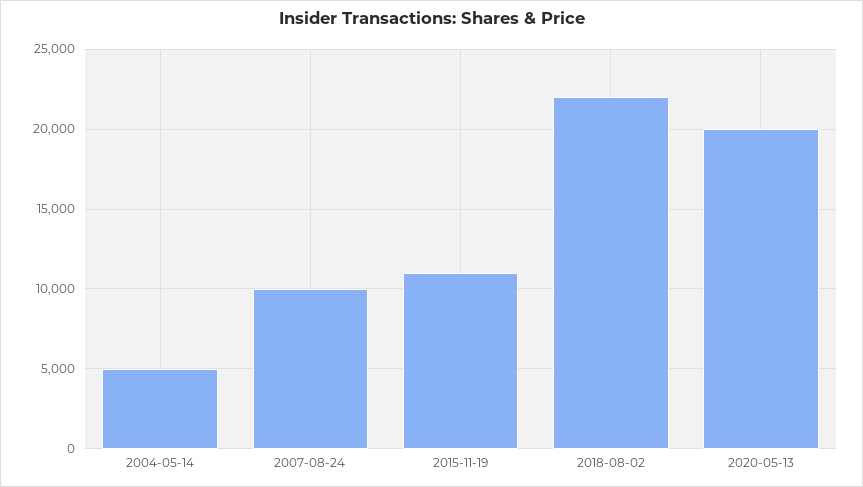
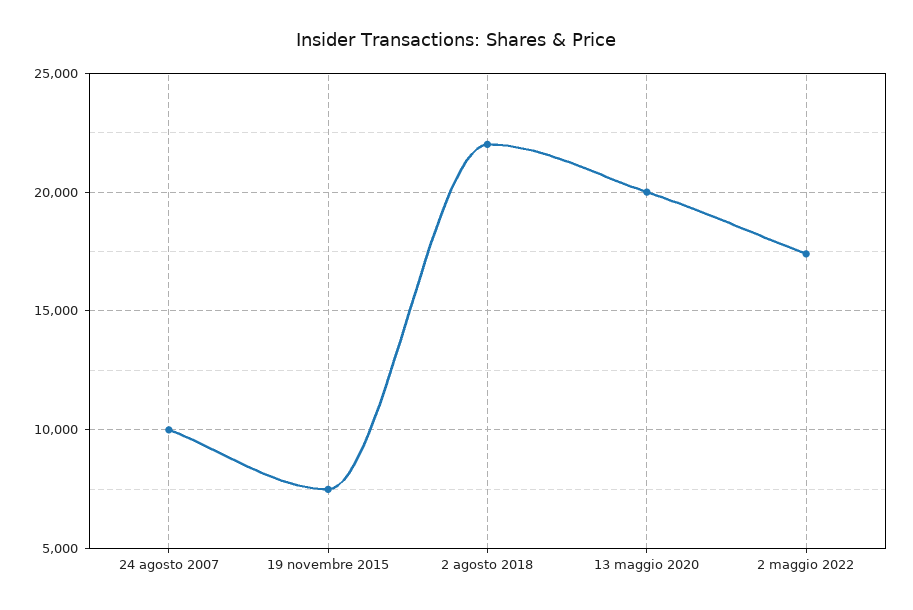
2004-05-14: 5000 -> none
2015-11-19: 11000 -> 7500
2 maggio 2022: none -> 17500

